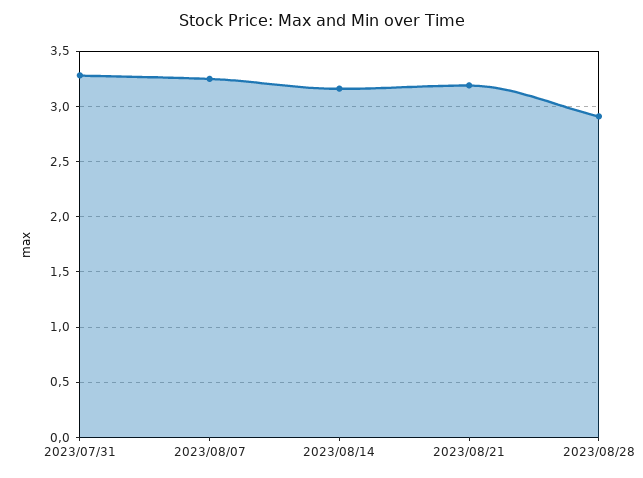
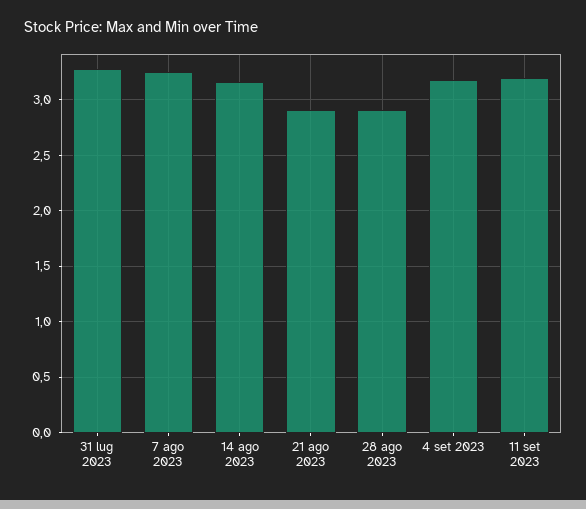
2023/08/21: 3.2 -> 2.9
4 set 2023: none -> 3.2
11 set 2023: none -> 3.2

